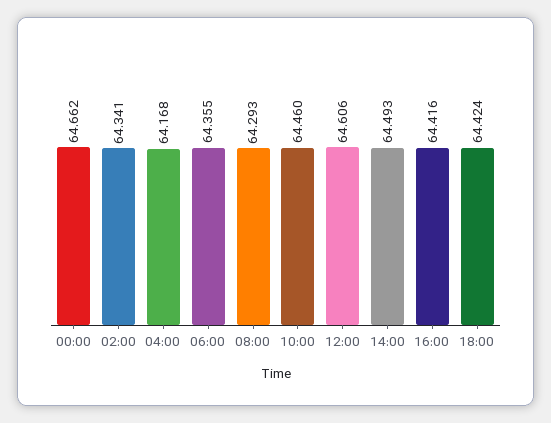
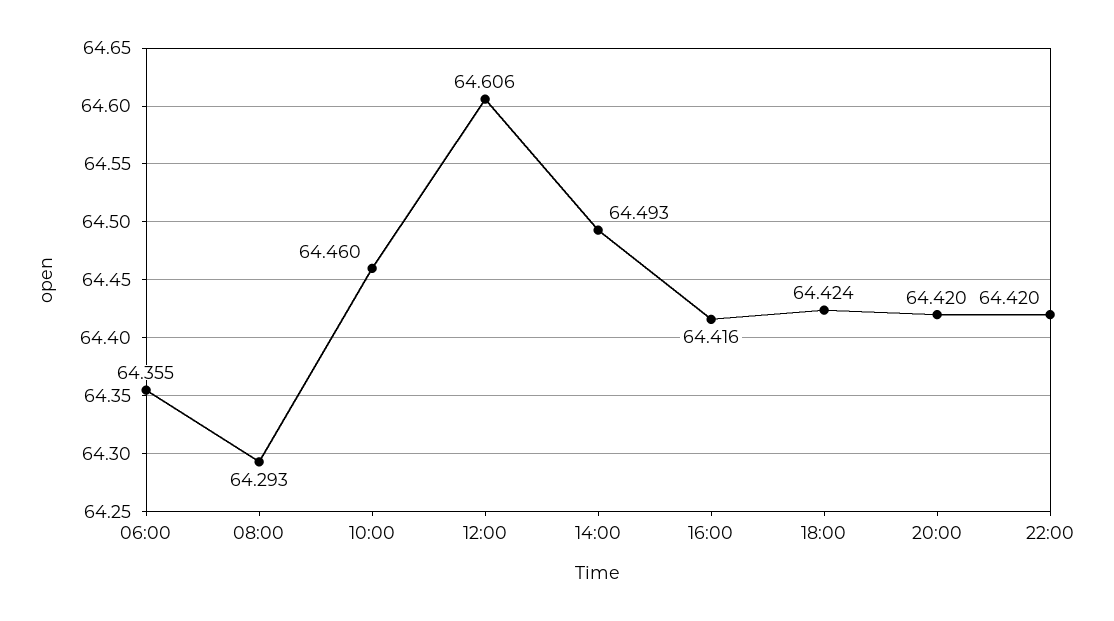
00:00: 64.662 -> none
02:00: 64.341 -> none
04:00: 64.168 -> none
20:00: none -> 64.42
22:00: none -> 64.42

